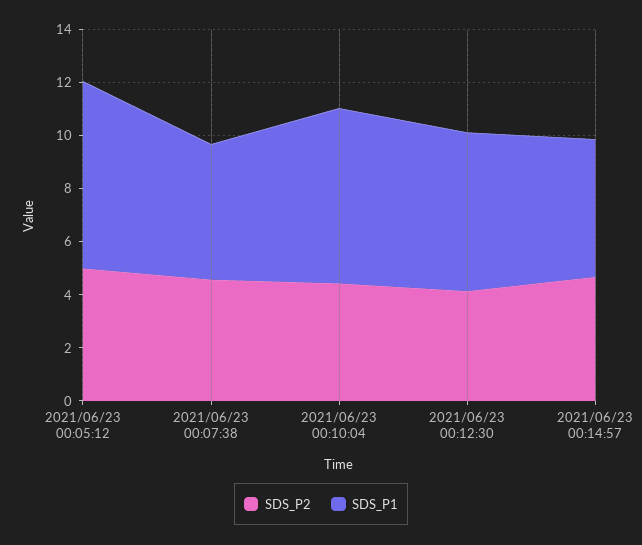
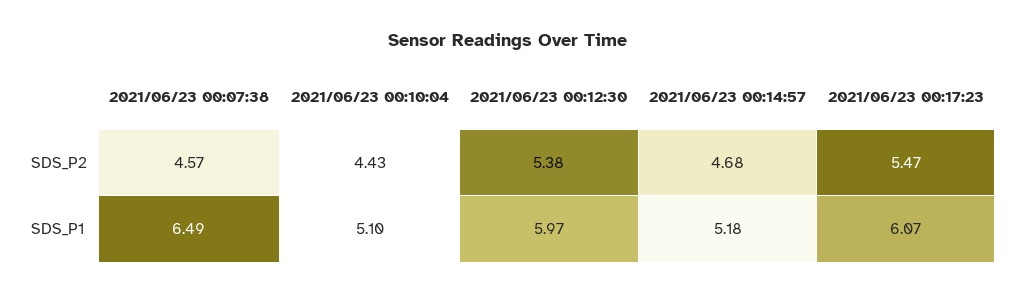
SDS_P2, 2021/06/23 00:05:12: 5 -> none
SDS_P1, 2021/06/23 00:05:12: 7 -> none
SDS_P1, 2021/06/23 00:07:38: 5 -> 6.49
SDS_P1, 2021/06/23 00:10:04: 6.5 -> 5.1
SDS_P2, 2021/06/23 00:12:30: 4 -> 5.38
SDS_P2, 2021/06/23 00:17:23: none -> 5.47
SDS_P1, 2021/06/23 00:17:23: none -> 6.07

